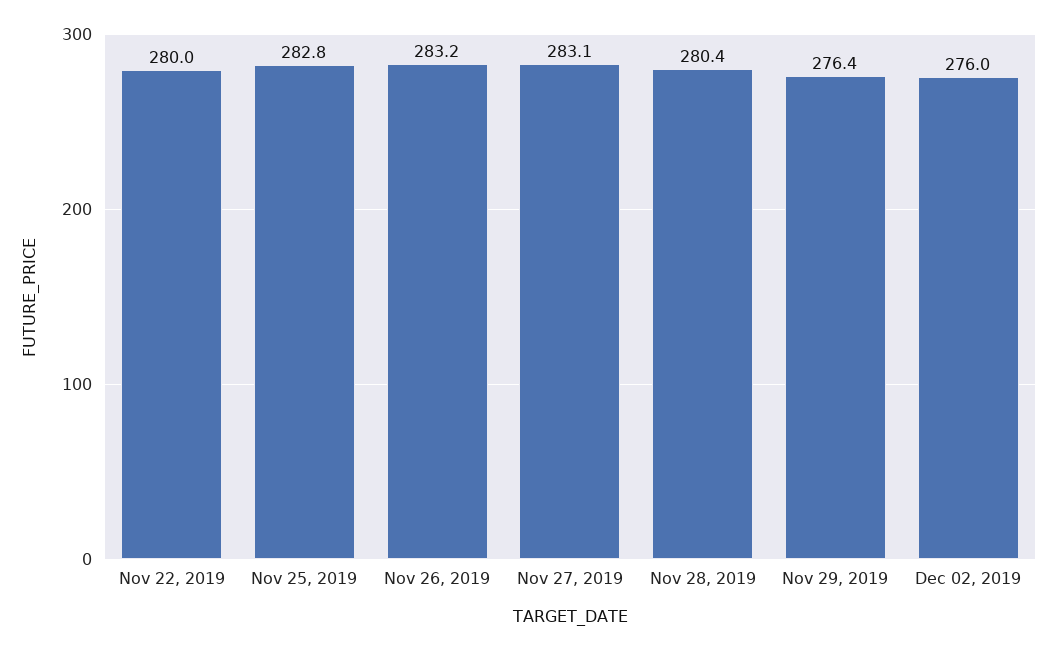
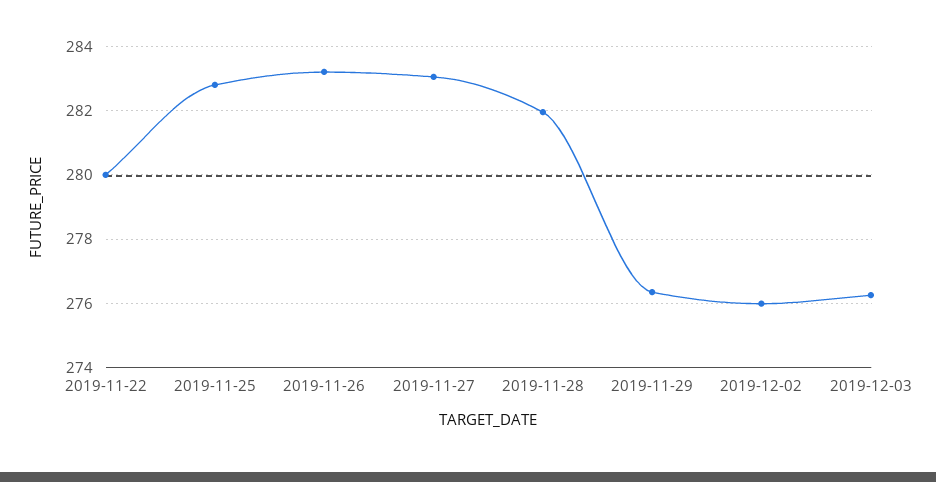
Nov 28, 2019: 280.4 -> 282
2019-12-03: none -> 276.2

